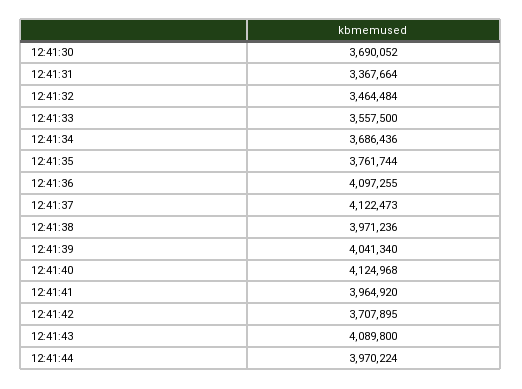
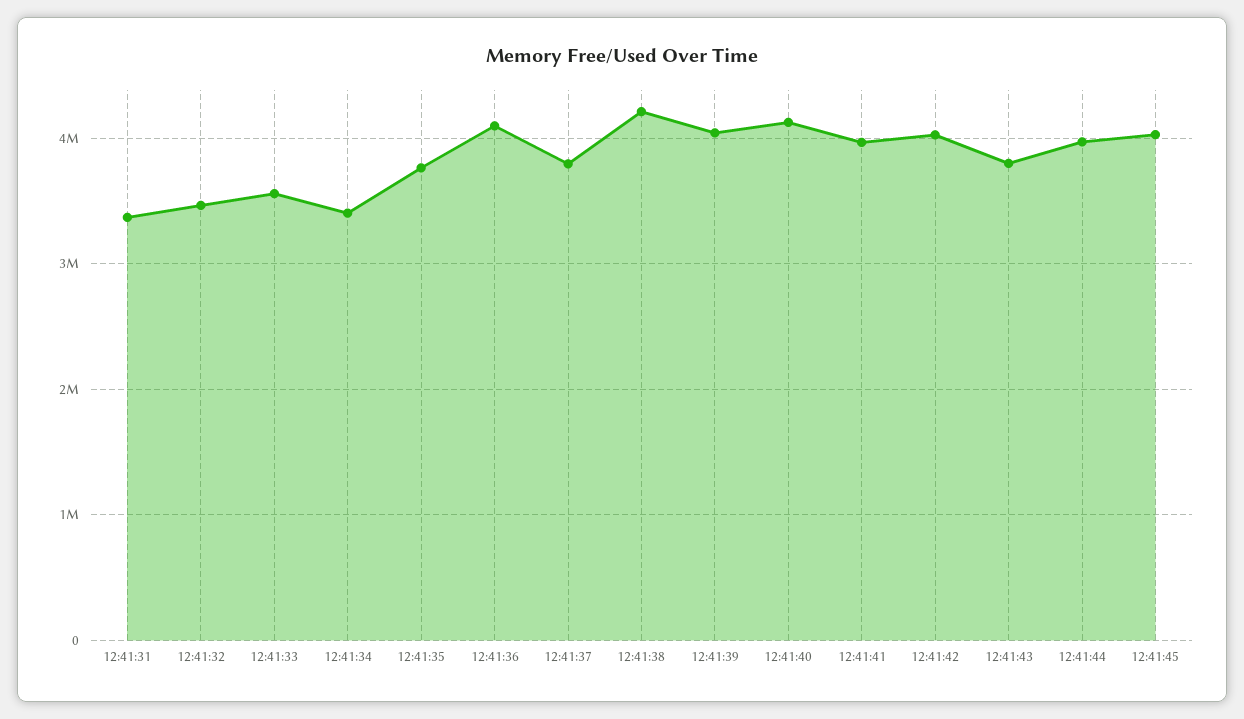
12:41:30: 3690052 -> none
12:41:34: 3686436 -> 3400000
12:41:37: 4122473 -> 3800000
12:41:38: 3971236 -> 4200000
12:41:42: 3707895 -> 4000000
12:41:43: 4089800 -> 3800000
12:41:45: none -> 4000000

